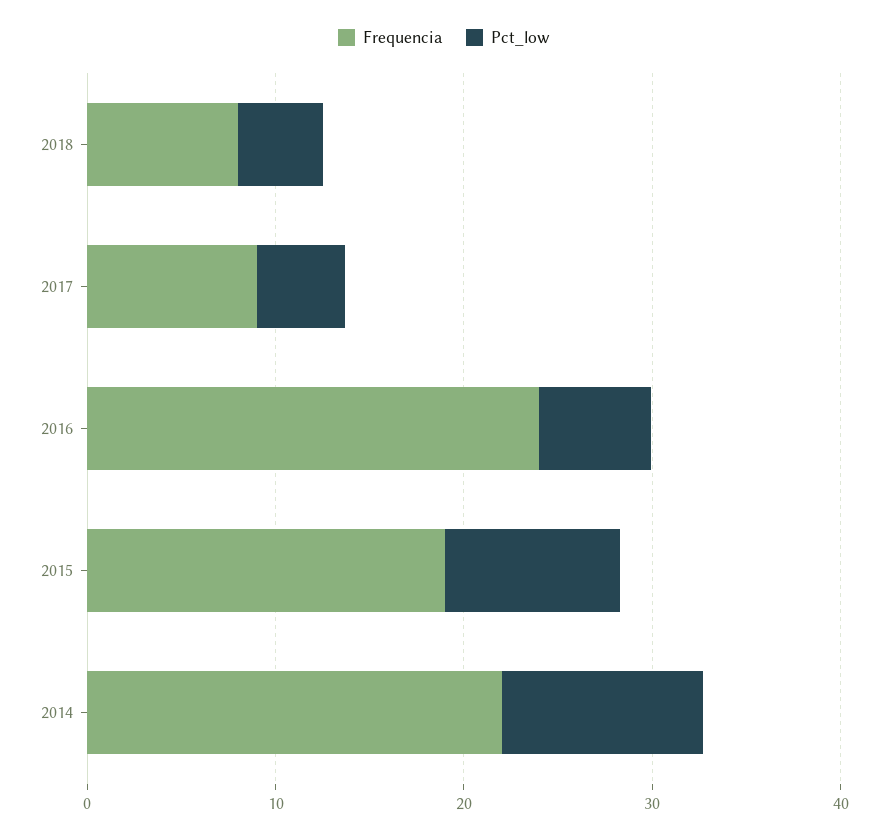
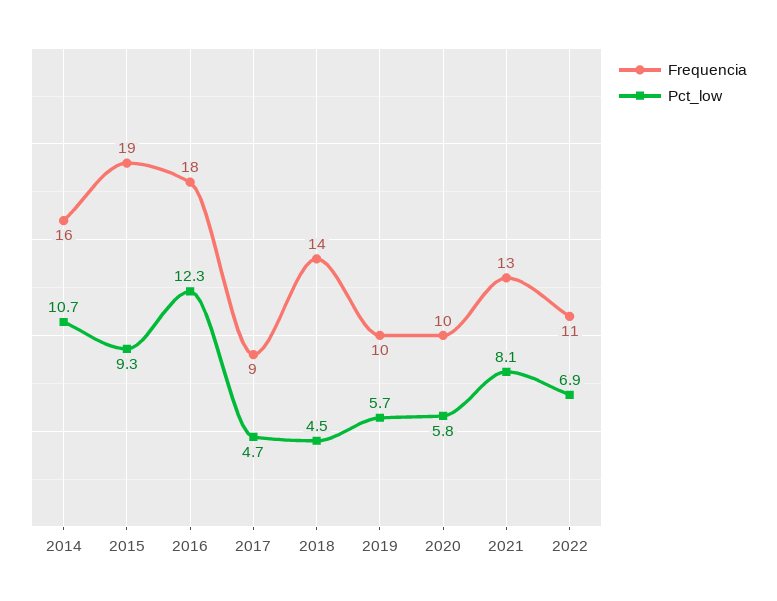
Frequencia, 2018: 8 -> 14
Frequencia, 2016: 24 -> 18
Pct_low, 2016: 6 -> 12.3
Frequencia, 2014: 22 -> 16
Frequencia, 2019: none -> 10
Pct_low, 2019: none -> 5.7
Frequencia, 2020: none -> 10
Pct_low, 2020: none -> 5.8
Frequencia, 2021: none -> 13
Pct_low, 2021: none -> 8.1
Frequencia, 2022: none -> 11
Pct_low, 2022: none -> 6.9

